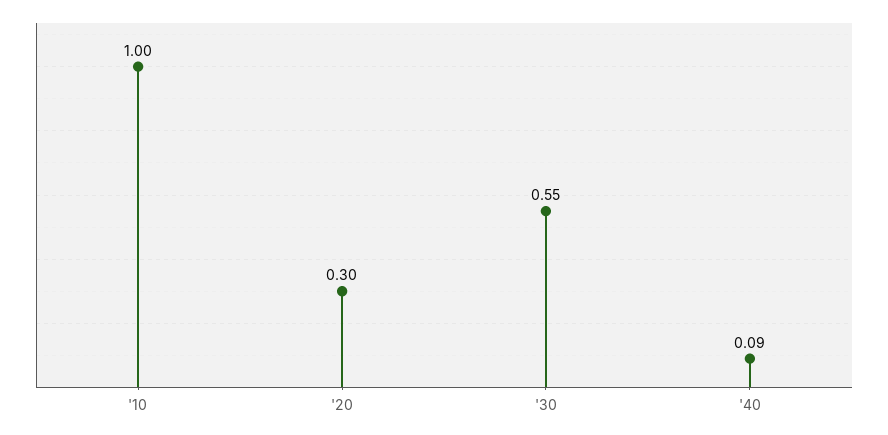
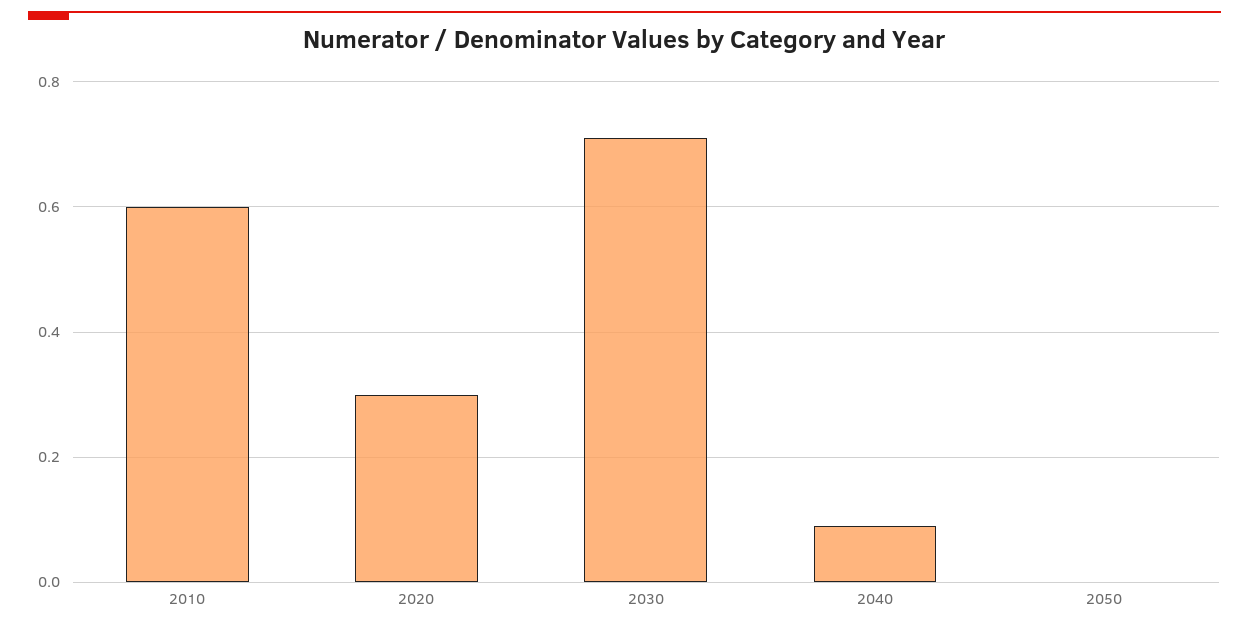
'10: 1 -> 0.6
'30: 0.55 -> 0.7
2050: none -> 0

